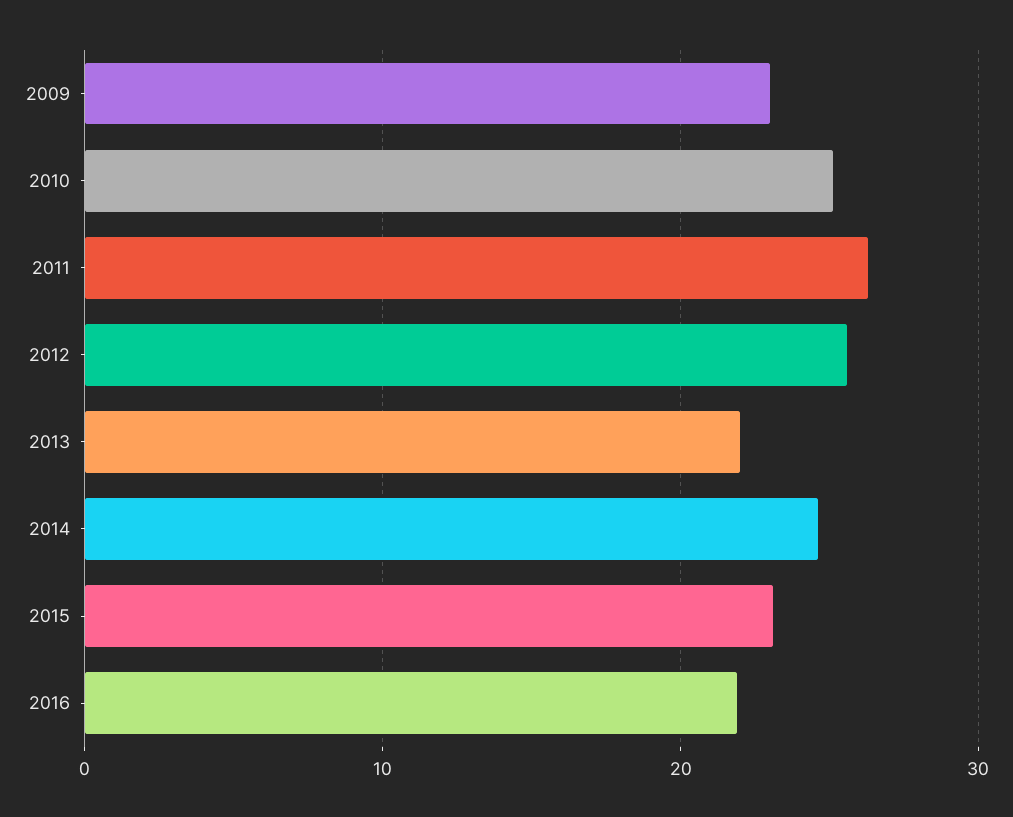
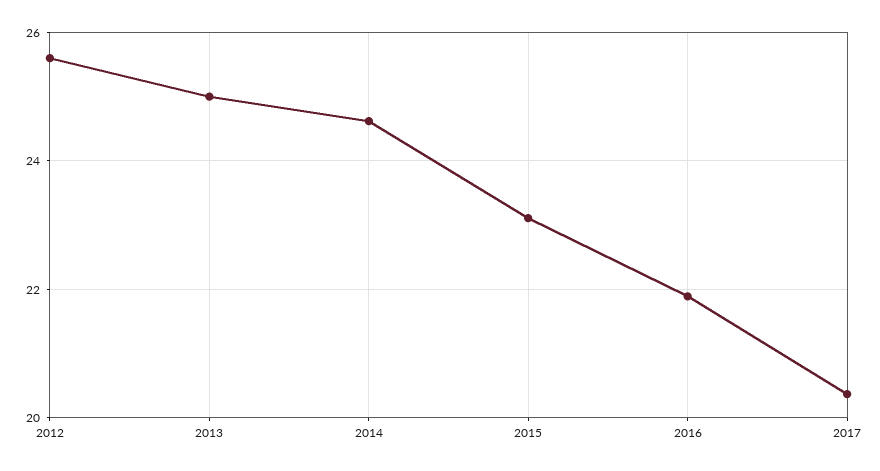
2009: 23 -> none
2010: 25 -> none
2011: 26 -> none
2013: 22 -> 25
2017: none -> 20.4

